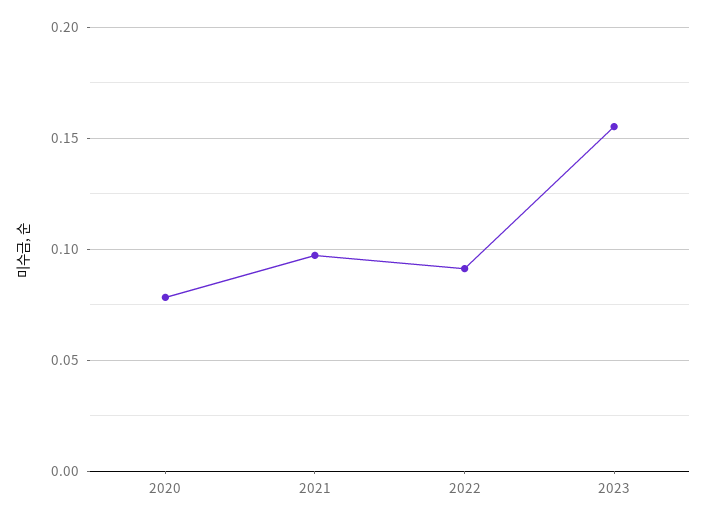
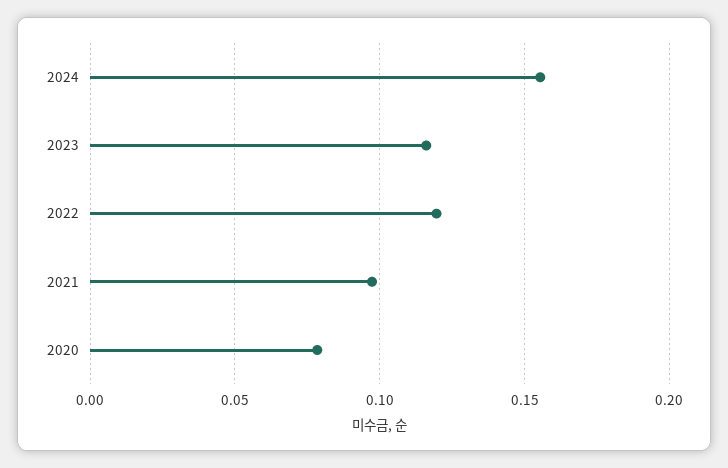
2022: 0.09 -> 0.12
2023: 0.155 -> 0.115
2024: none -> 0.155

